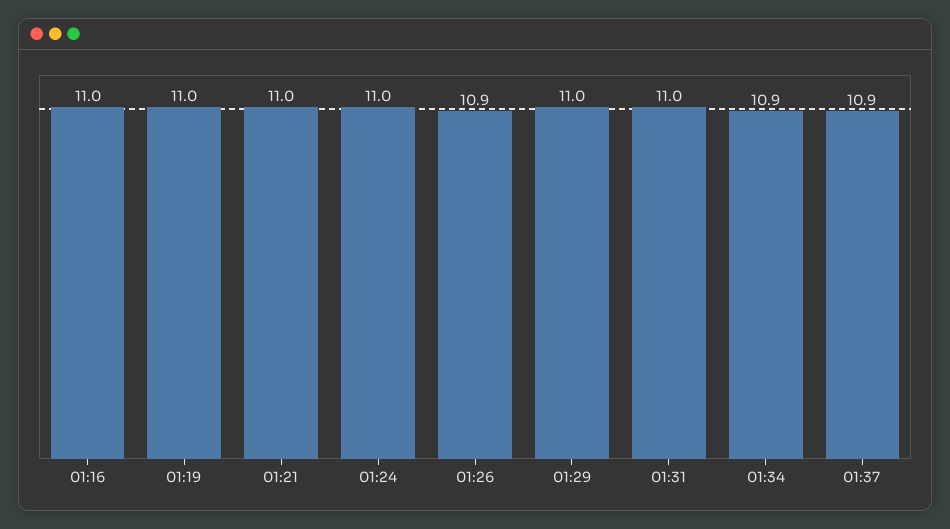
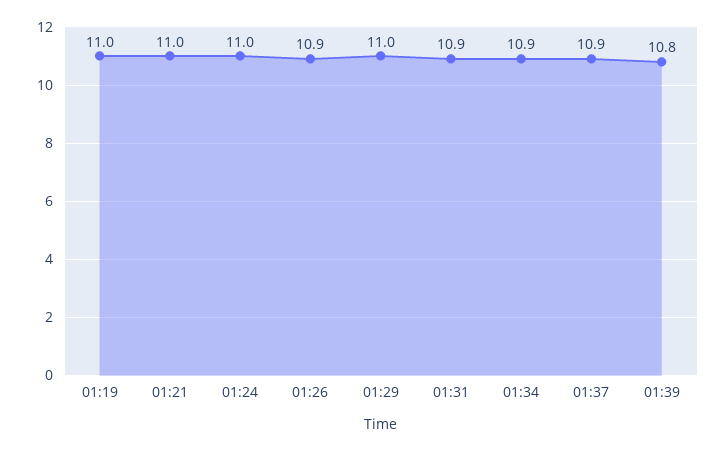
01:16: 11 -> none
01:31: 11 -> 10.9
01:39: none -> 10.8

